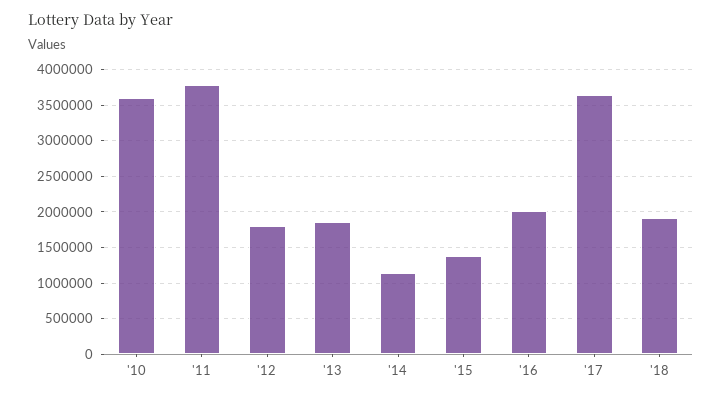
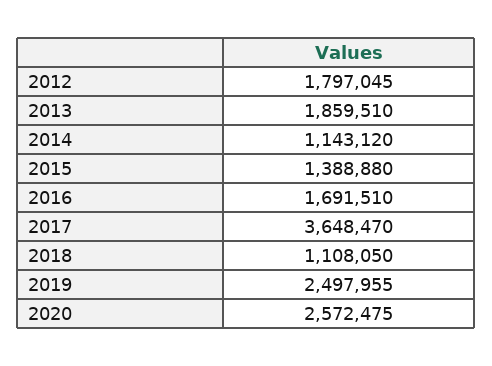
'10: 3600000 -> none
'11: 3800000 -> none
'16: 2000000 -> 1691510
'18: 1900000 -> 1108050
2019: none -> 2497955
2020: none -> 2572475

